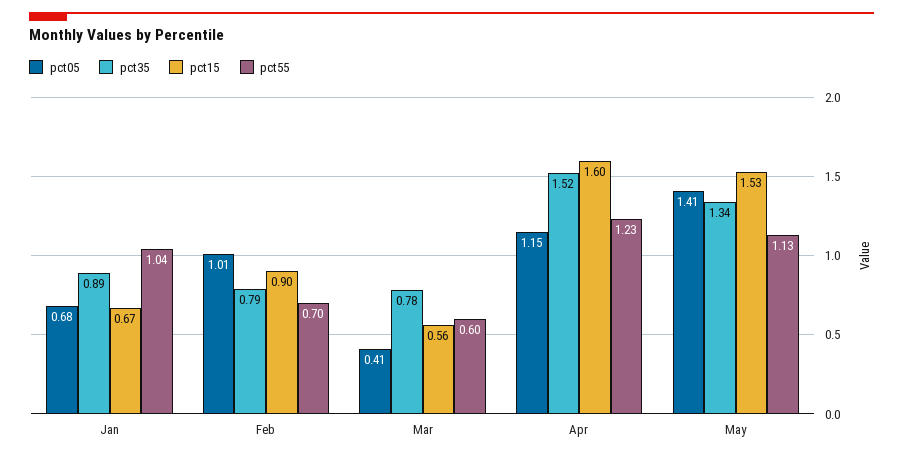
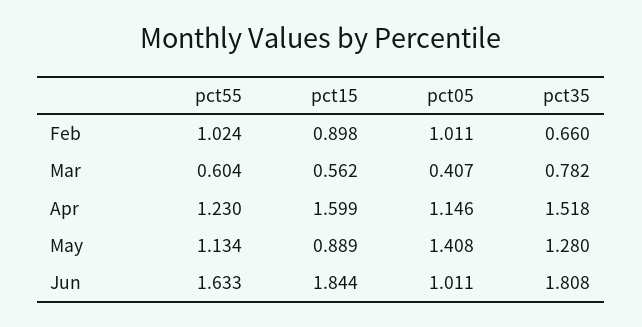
pct05, Jan: 0.68 -> none
pct35, Jan: 0.89 -> none
pct15, Jan: 0.67 -> none
pct55, Jan: 1.04 -> none
pct35, Feb: 0.79 -> 0.66
pct55, Feb: 0.7 -> 1.024
pct35, May: 1.34 -> 1.28
pct15, May: 1.53 -> 0.889
pct55, Jun: none -> 1.633
pct15, Jun: none -> 1.844
pct05, Jun: none -> 1.011
pct35, Jun: none -> 1.808

